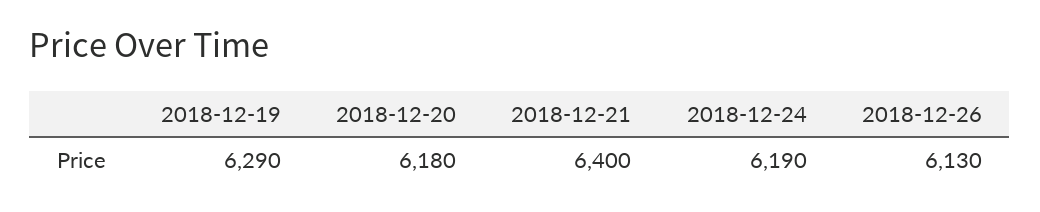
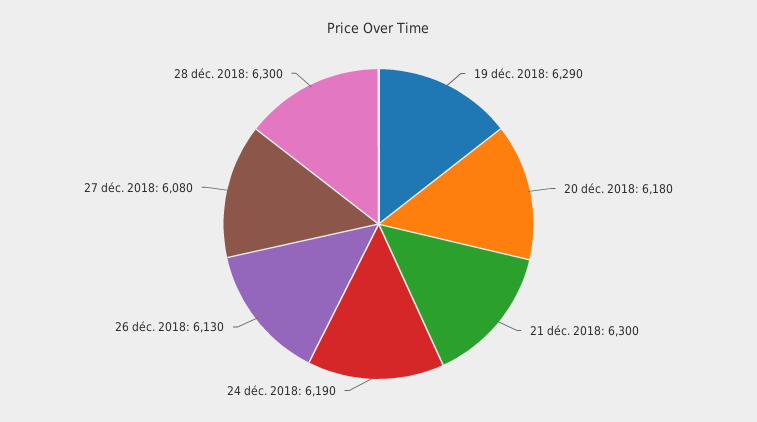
2018-12-21: 6400 -> 6300
27 déc. 2018: none -> 6080
28 déc. 2018: none -> 6300

